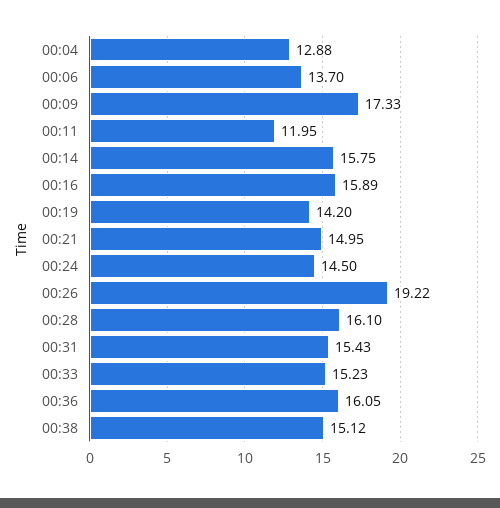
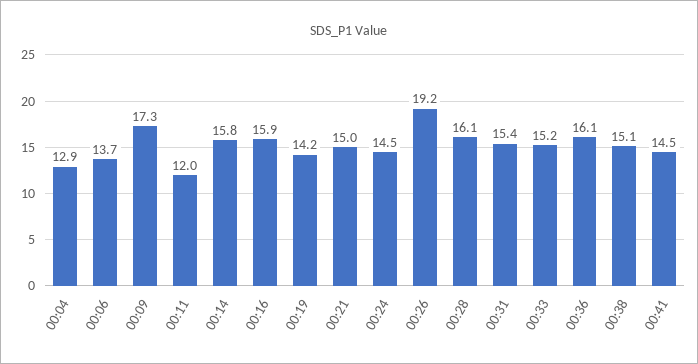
00:41: none -> 14.5

